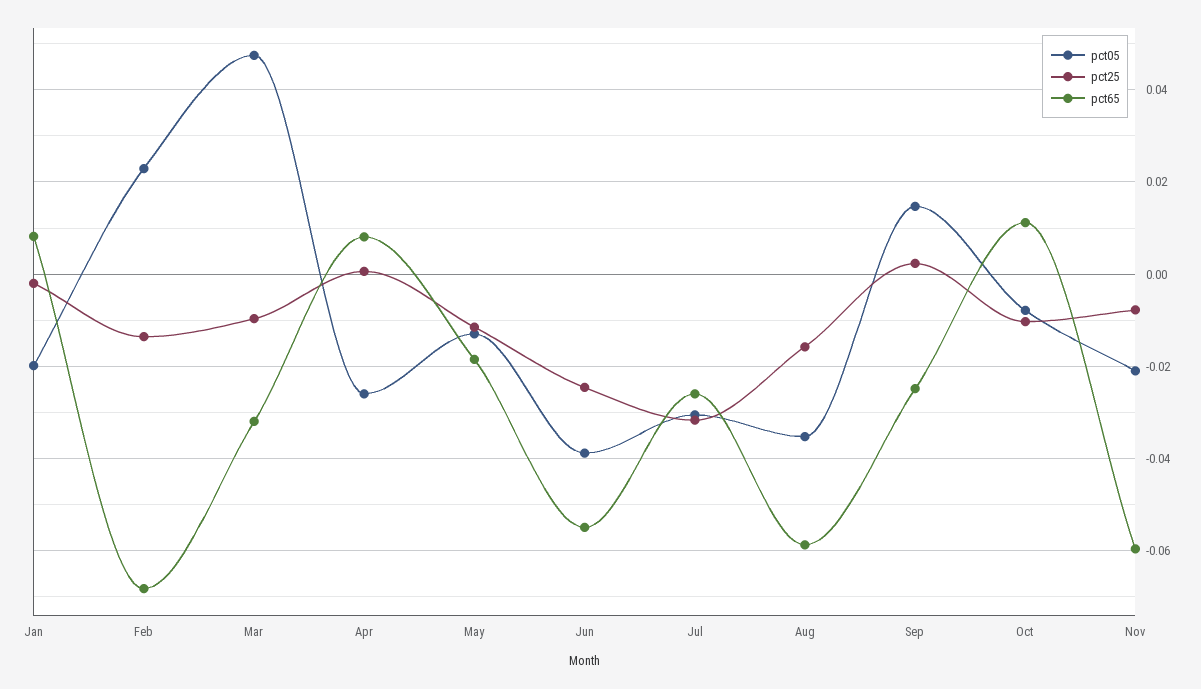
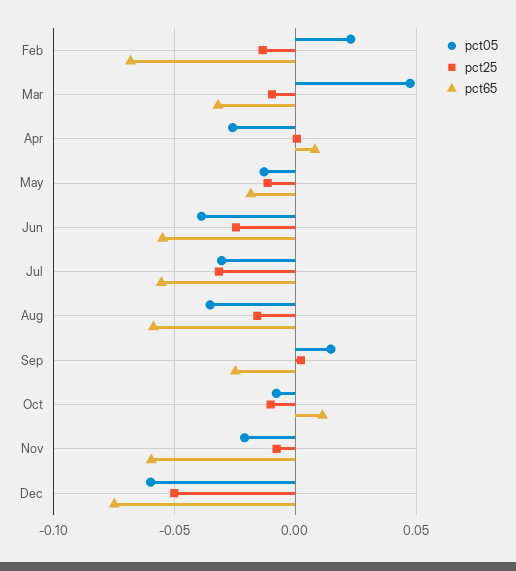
pct05, Jan: -0.02 -> none
pct25, Jan: -0.002 -> none
pct65, Jan: 0.008 -> none
pct65, Jul: -0.026 -> -0.055
pct05, Dec: none -> -0.06
pct25, Dec: none -> -0.05
pct65, Dec: none -> -0.075

